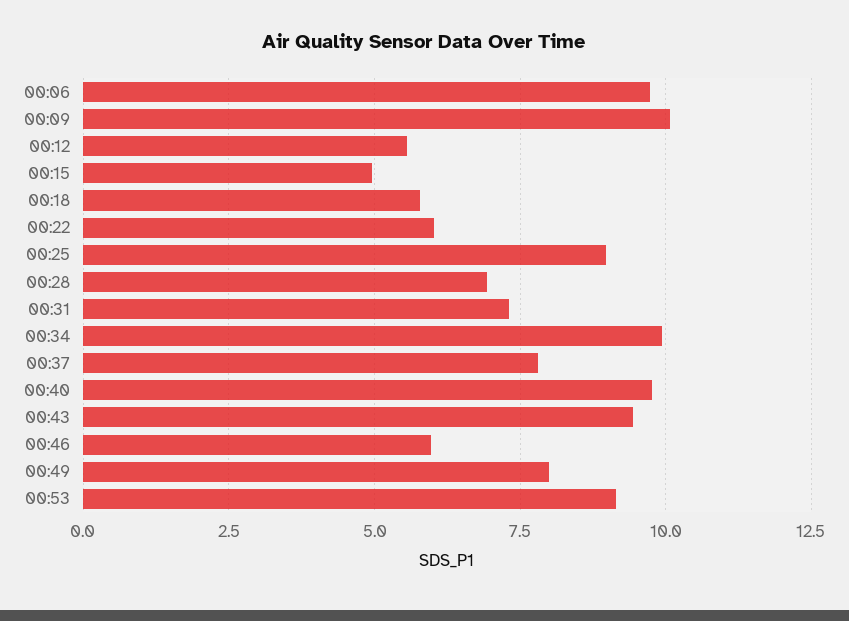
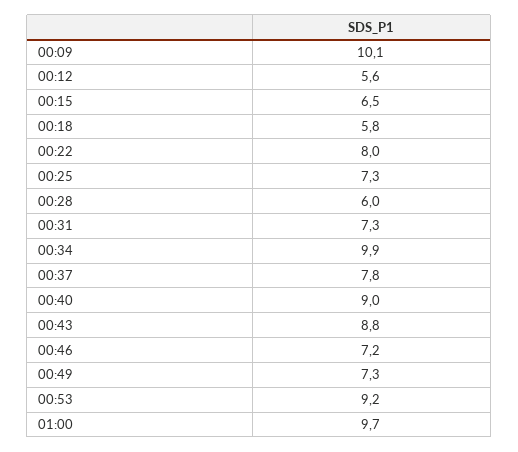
00:06: 9.75 -> none
00:15: 5 -> 6.5
00:22: 6 -> 8
00:25: 9 -> 7.3
00:28: 7 -> 6
00:40: 9.75 -> 9
00:43: 9.5 -> 8.8
00:46: 6 -> 7.2
00:49: 8 -> 7.3
01:00: none -> 9.7

